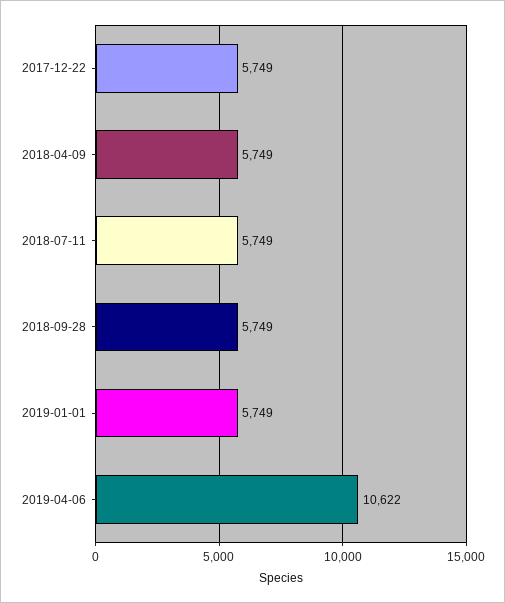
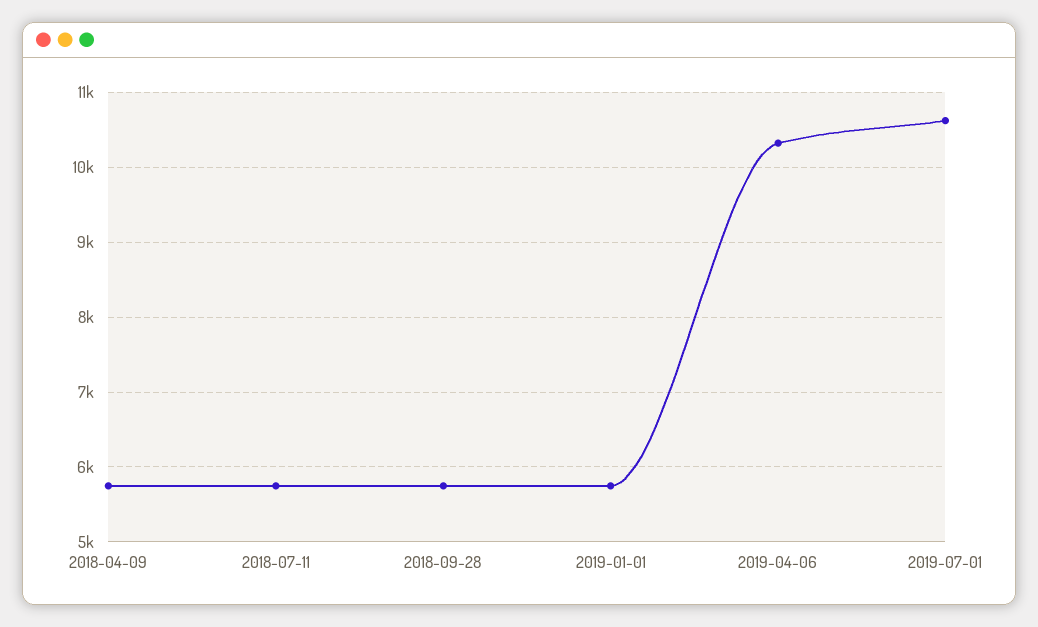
2017-12-22: 5749 -> none
2019-04-06: 10622 -> 10300
2019-07-01: none -> 10600

